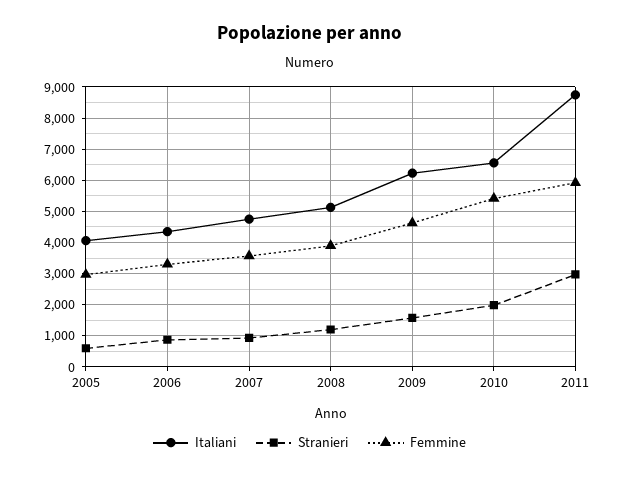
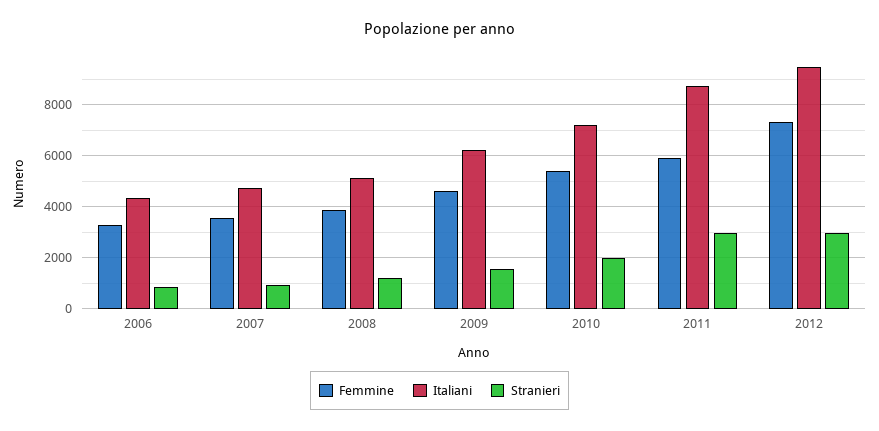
Italiani, 2005: 4000 -> none
Stranieri, 2005: 600 -> none
Femmine, 2005: 3000 -> none
Italiani, 2010: 6600 -> 7250
Femmine, 2012: none -> 7250
Italiani, 2012: none -> 9500
Stranieri, 2012: none -> 3000

